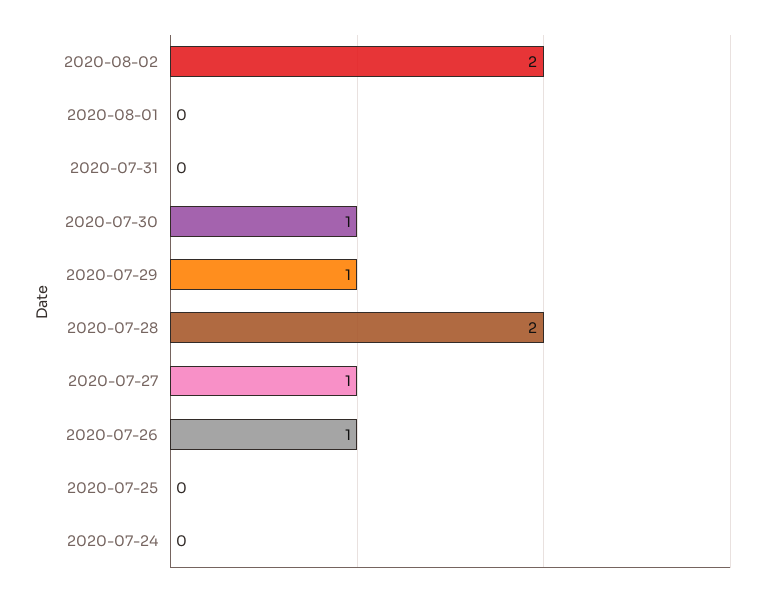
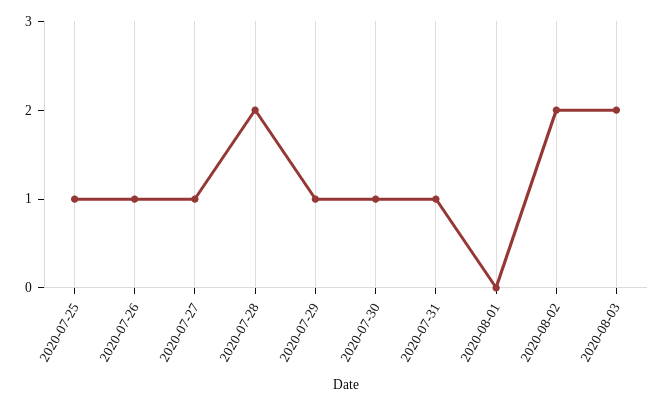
2020-07-31: 0 -> 1
2020-07-25: 0 -> 1
2020-07-24: 0 -> none
2020-08-03: none -> 2

